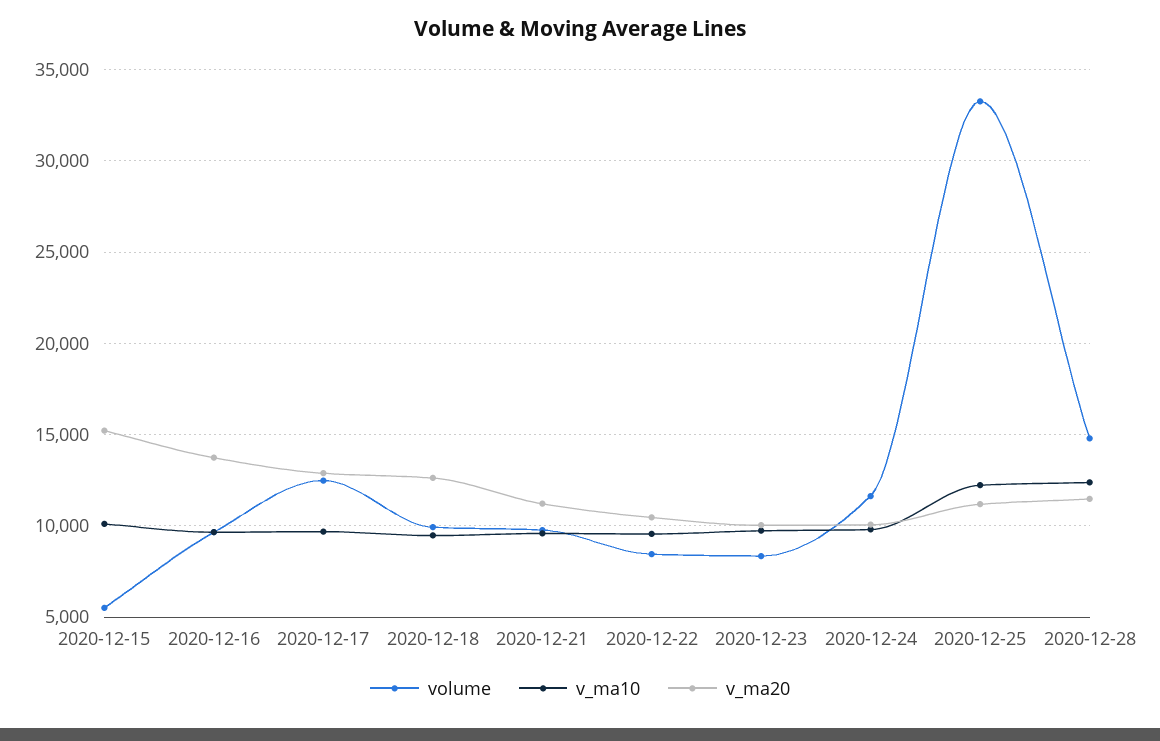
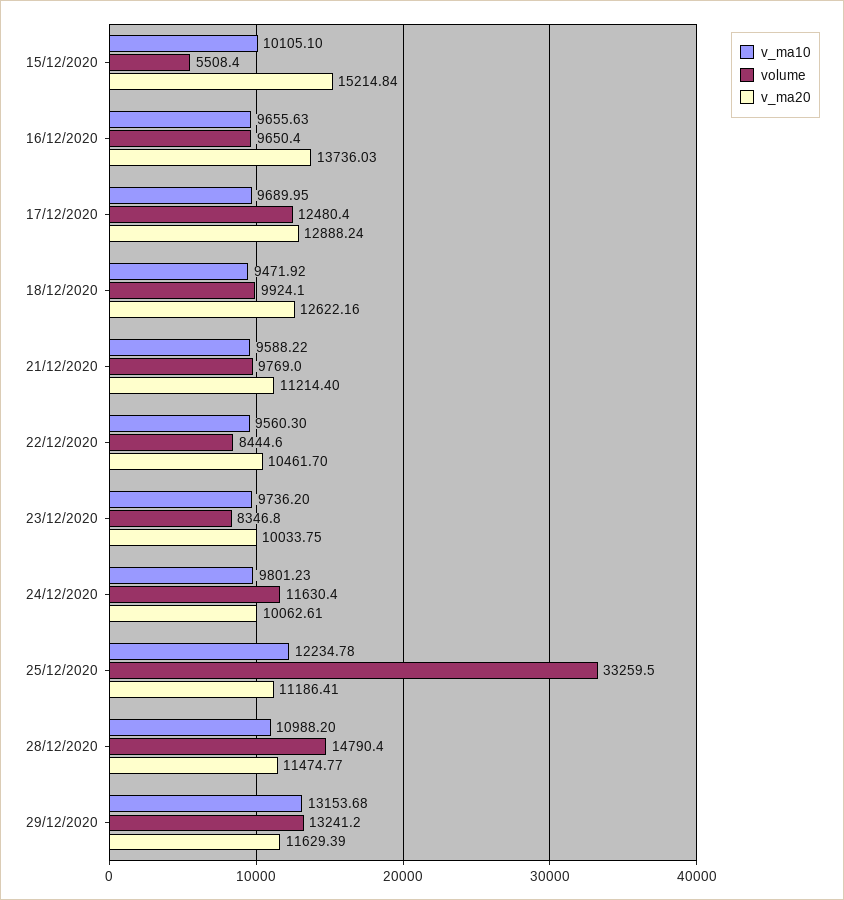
v_ma10, 2020-12-28: 12500 -> 10988.2
v_ma10, 29/12/2020: none -> 13153.68
volume, 29/12/2020: none -> 13241.2
v_ma20, 29/12/2020: none -> 11629.39

